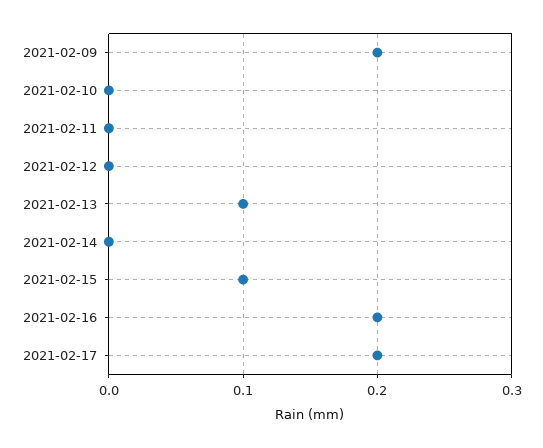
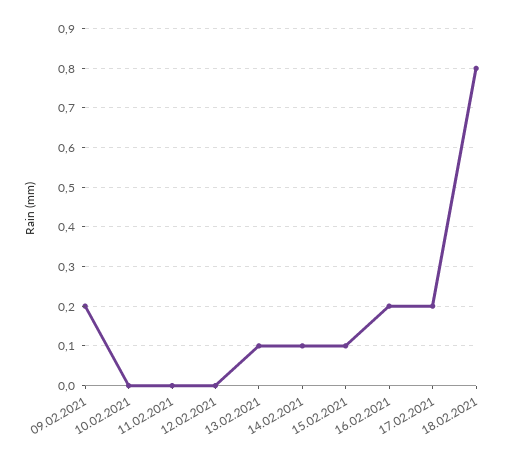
2021-02-14: 0 -> 0.1
18.02.2021: none -> 0.8

